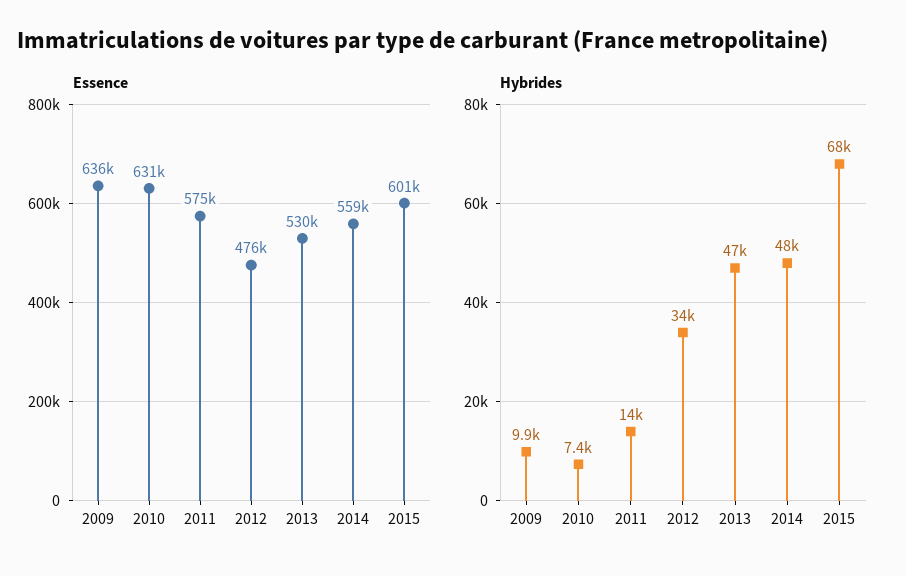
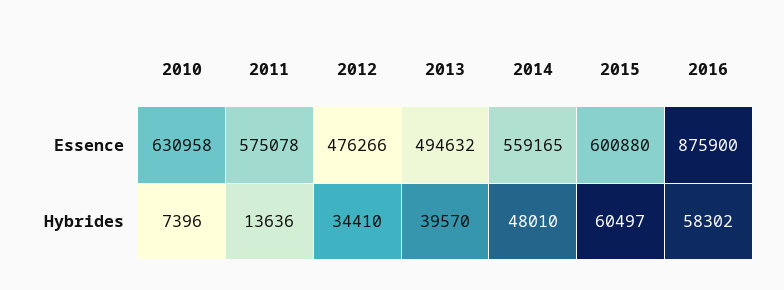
Essence, 2009: 636000 -> none
Essence, 2013: 530000 -> 494632
Hybrides, 2009: 9900 -> none
Hybrides, 2013: 47000 -> 39570
Hybrides, 2015: 68000 -> 60497
Essence, 2016: none -> 875900
Hybrides, 2016: none -> 58302

